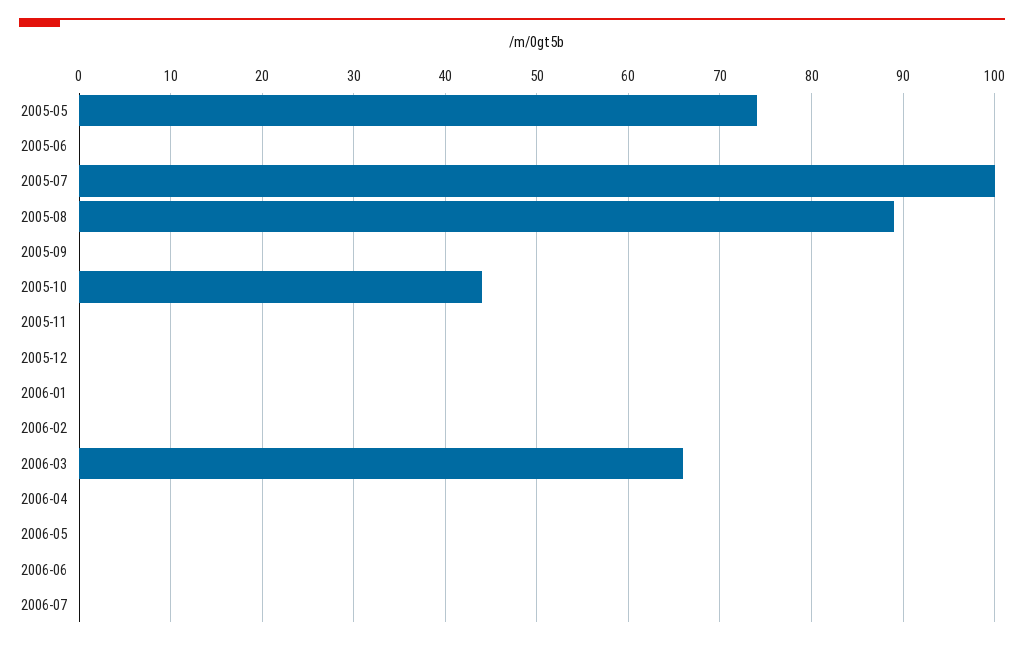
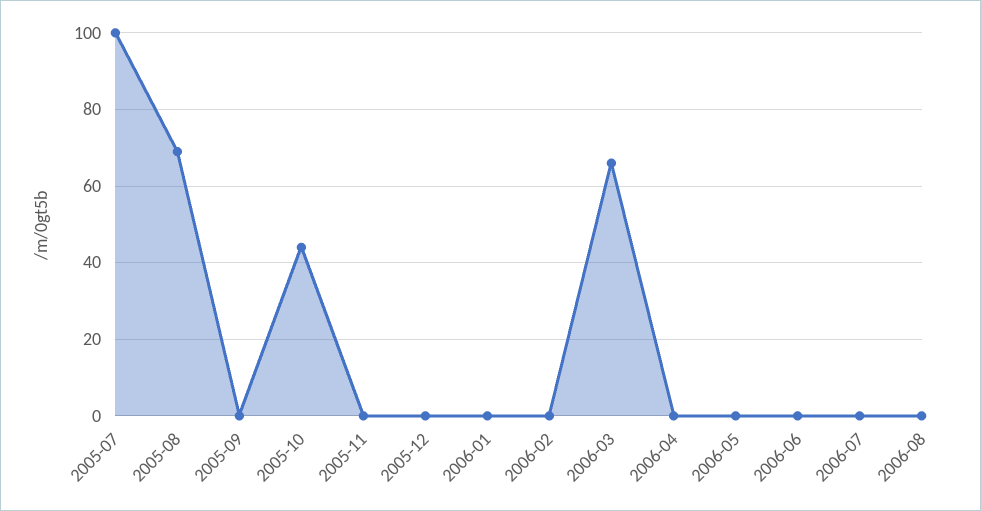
2005-05: 74 -> none
2005-06: 0 -> none
2005-08: 89 -> 70
2006-08: none -> 0

